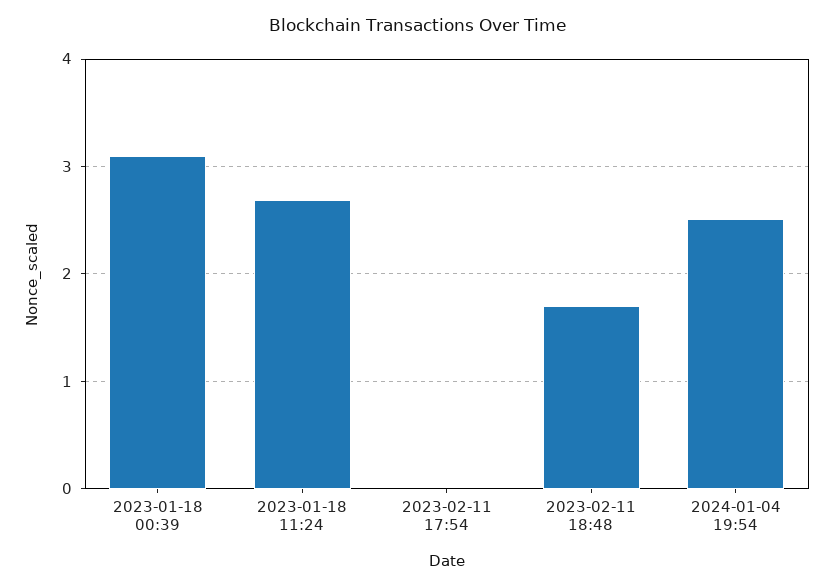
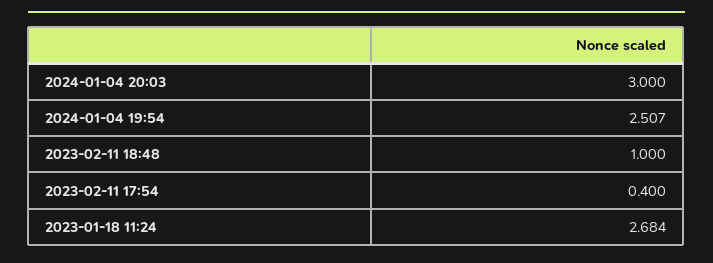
2023-01-18 00:39: 3.1 -> none
2023-02-11 17:54: 0 -> 0.4
2023-02-11 18:48: 1.7 -> 1
2024-01-04 20:03: none -> 3

